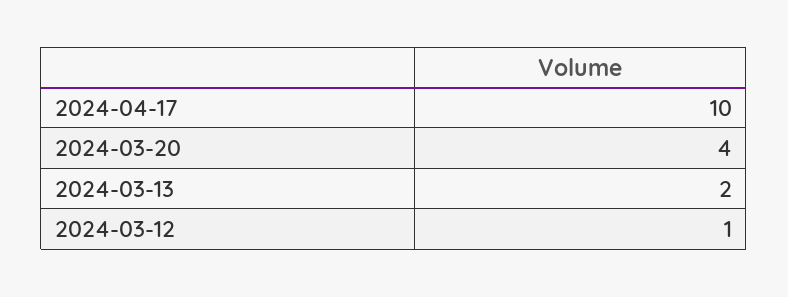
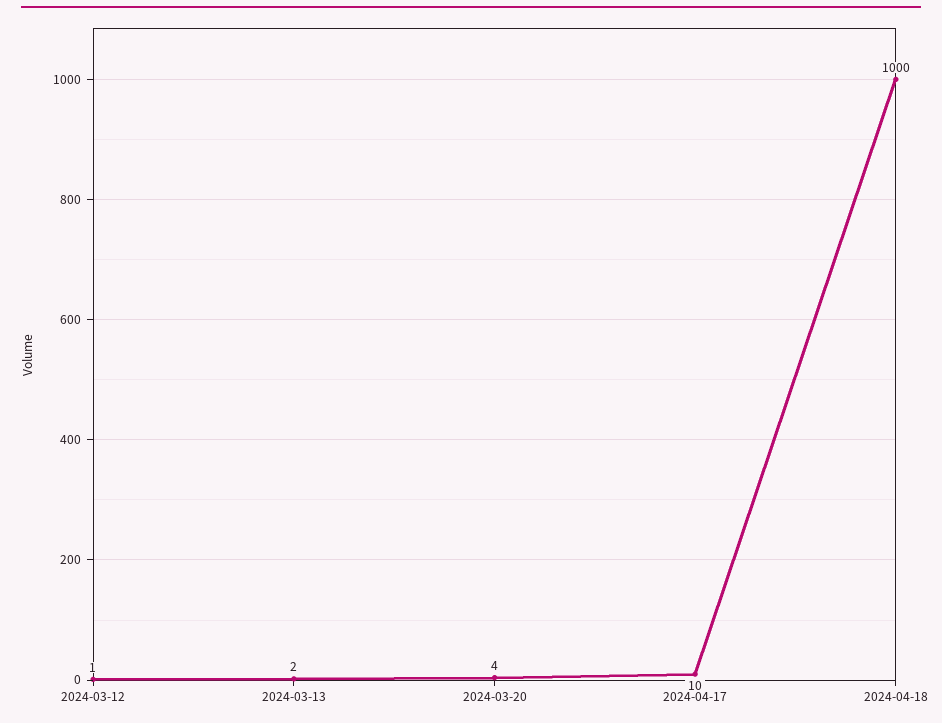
2024-04-18: none -> 1000

